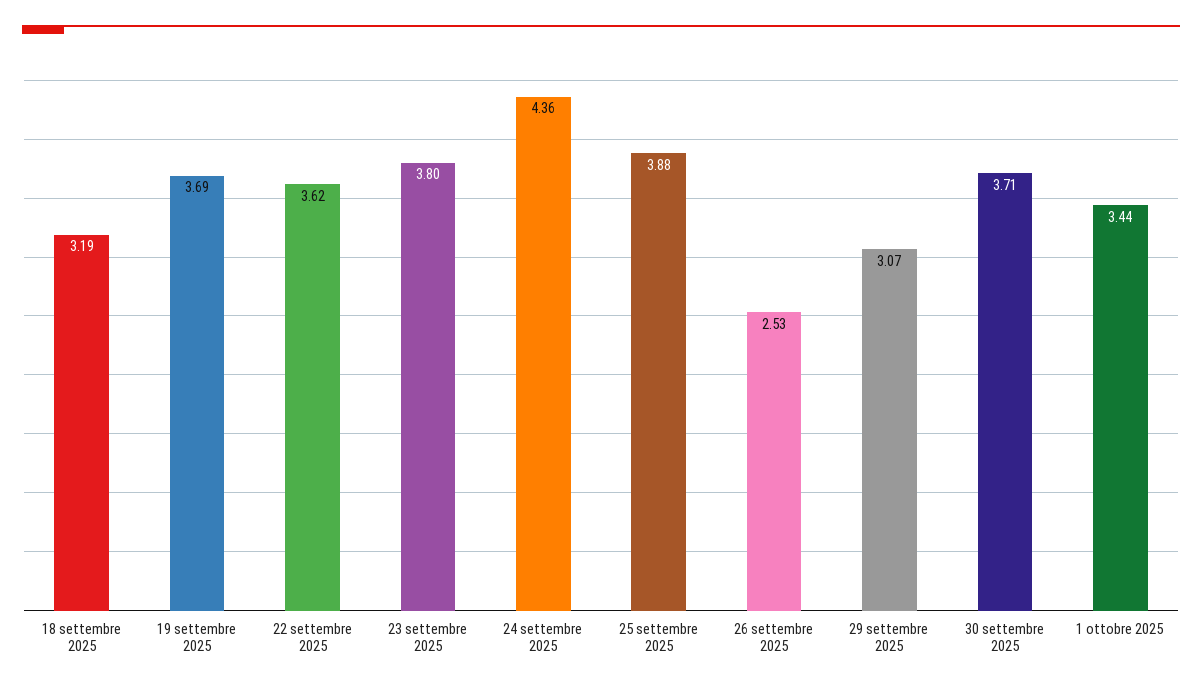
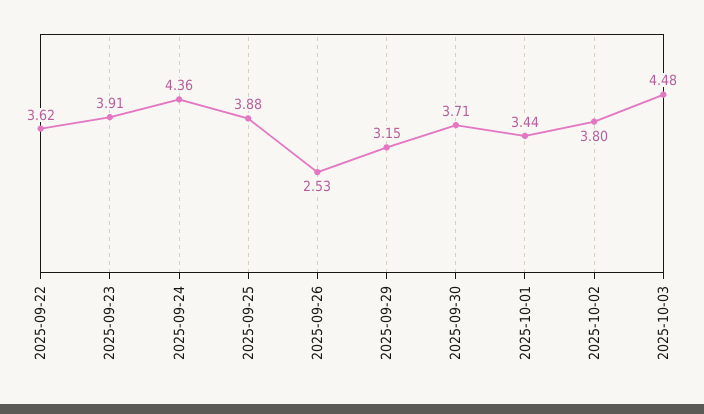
18 settembre 2025: 3.19 -> none
19 settembre 2025: 3.69 -> none
23 settembre 2025: 3.8 -> 3.91
29 settembre 2025: 3.07 -> 3.15
2025-10-02: none -> 3.8
2025-10-03: none -> 4.48

